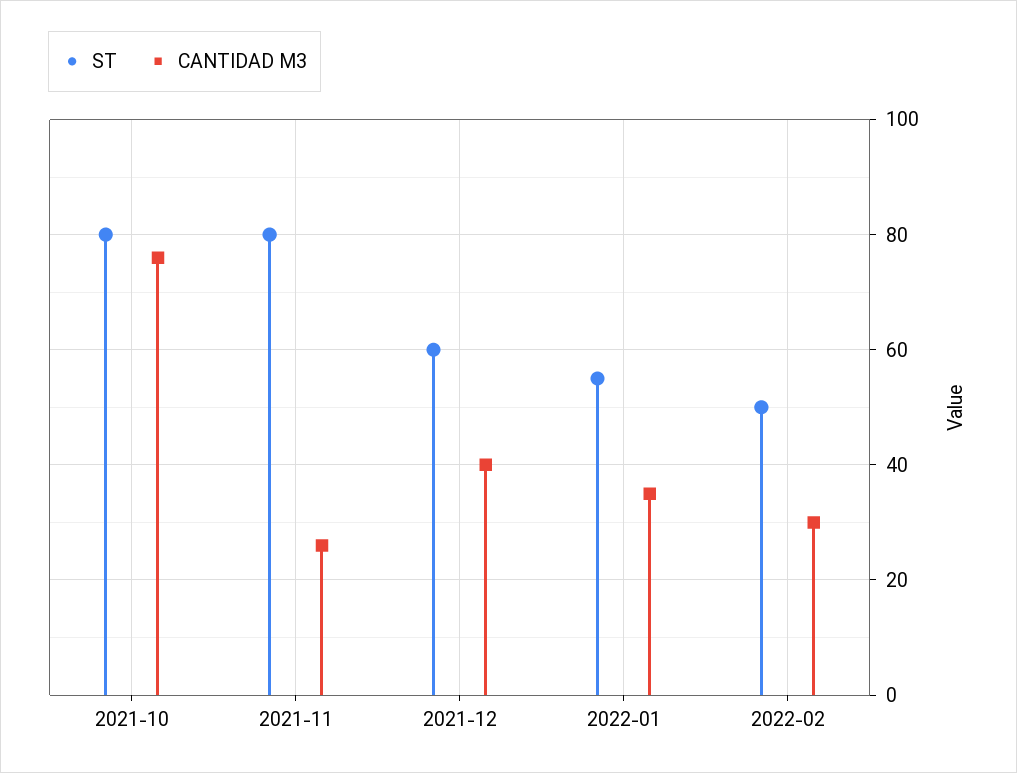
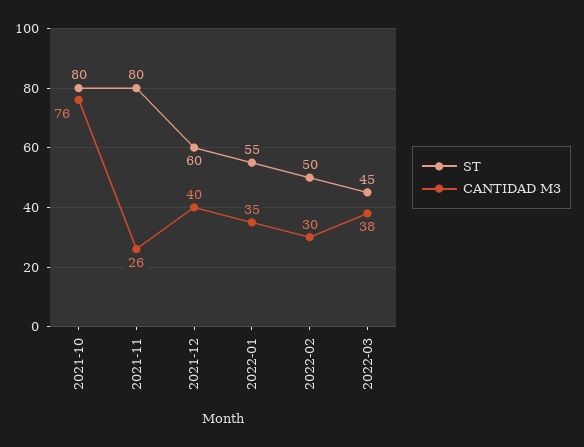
ST, 2022-03: none -> 45
CANTIDAD M3, 2022-03: none -> 38

